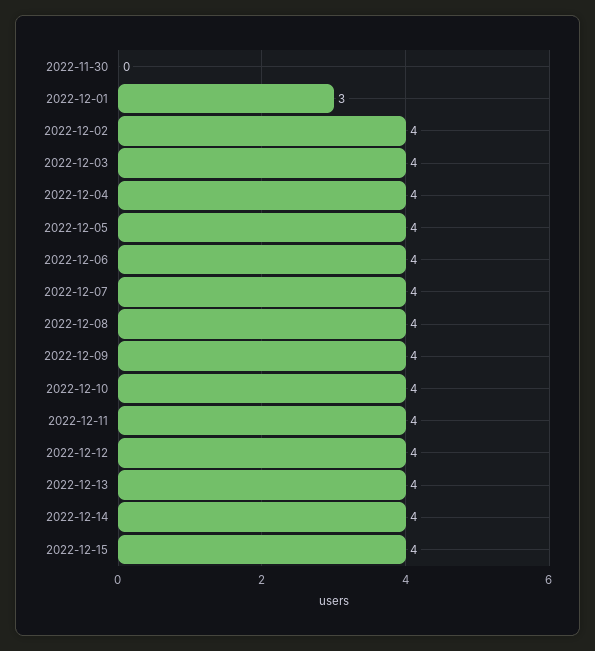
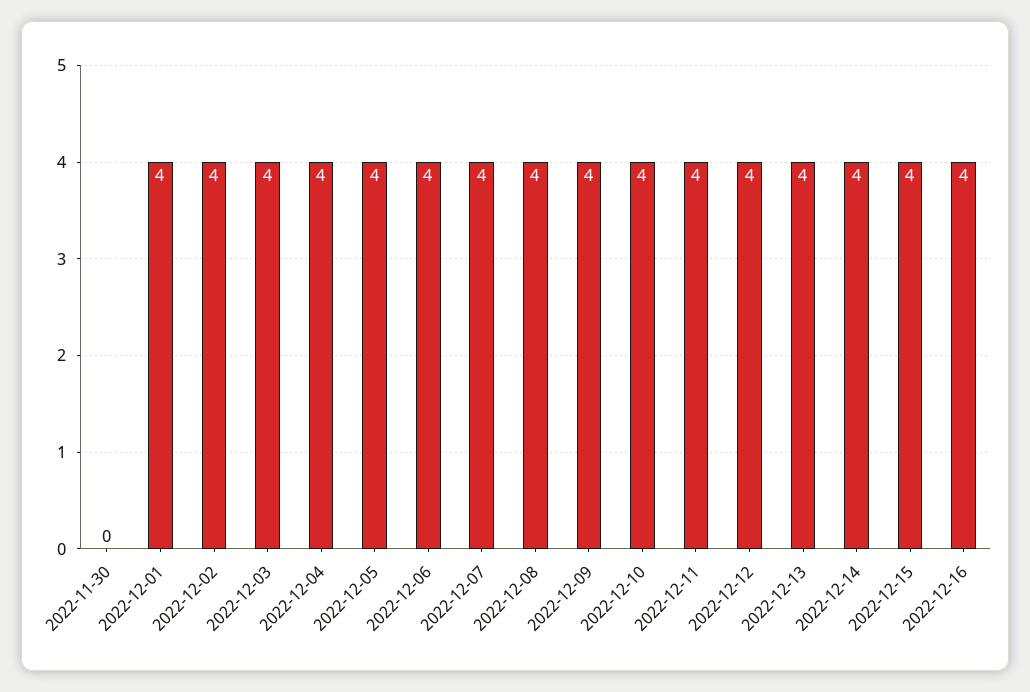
2022-12-01: 3 -> 4
2022-12-16: none -> 4

